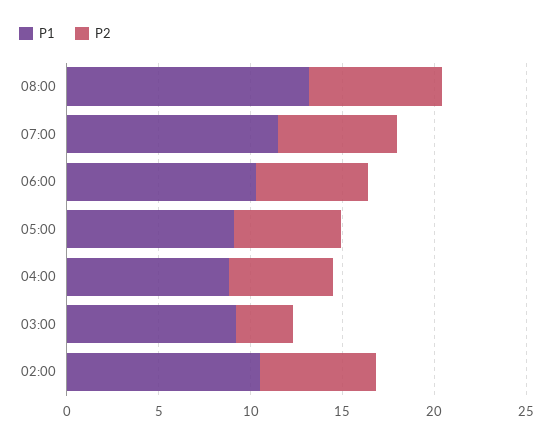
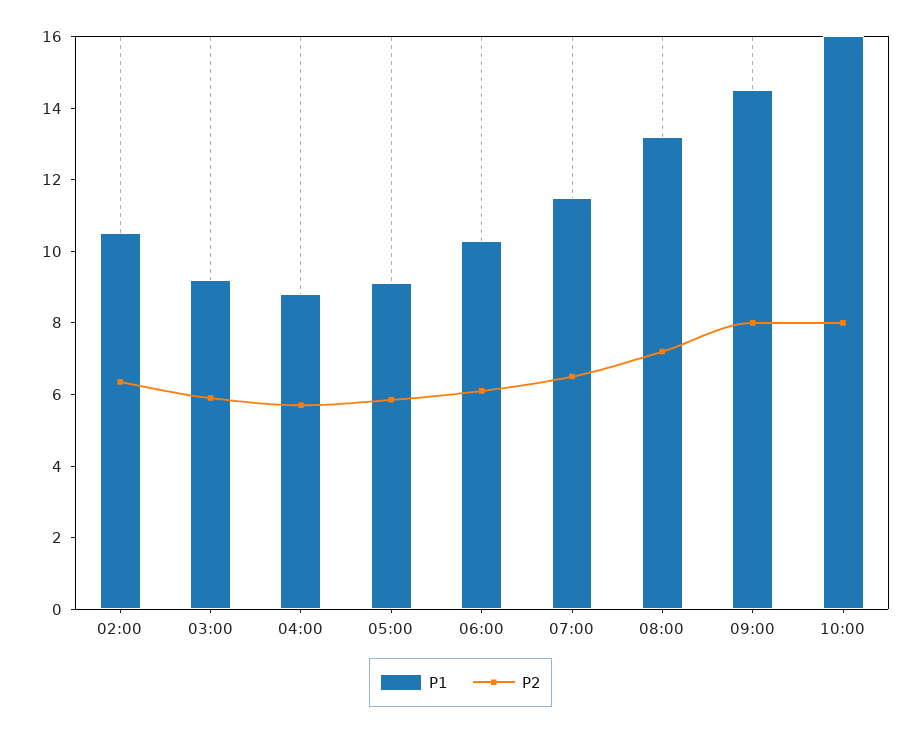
P2, 03:00: 3 -> 6
P1, 09:00: none -> 14.5
P2, 09:00: none -> 8
P1, 10:00: none -> 16
P2, 10:00: none -> 8

